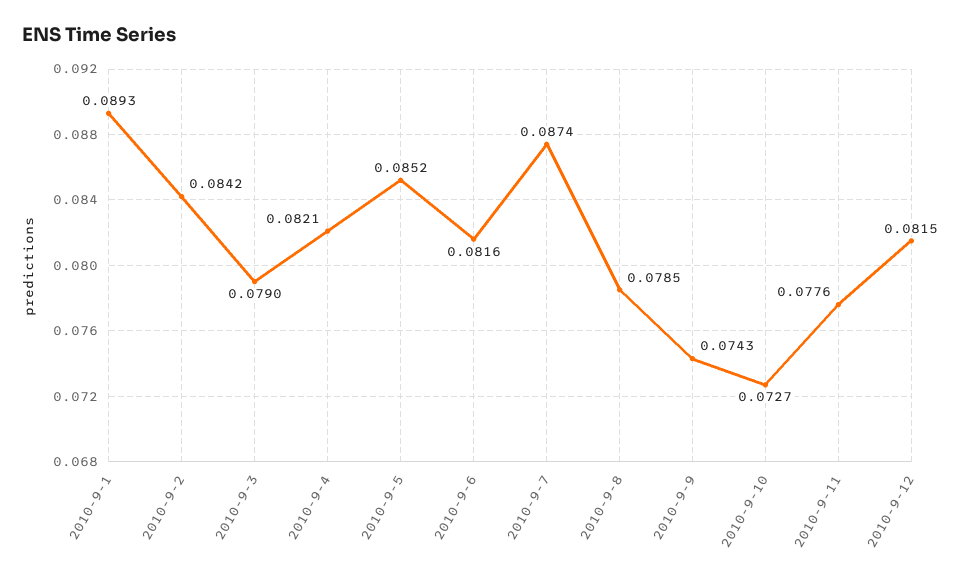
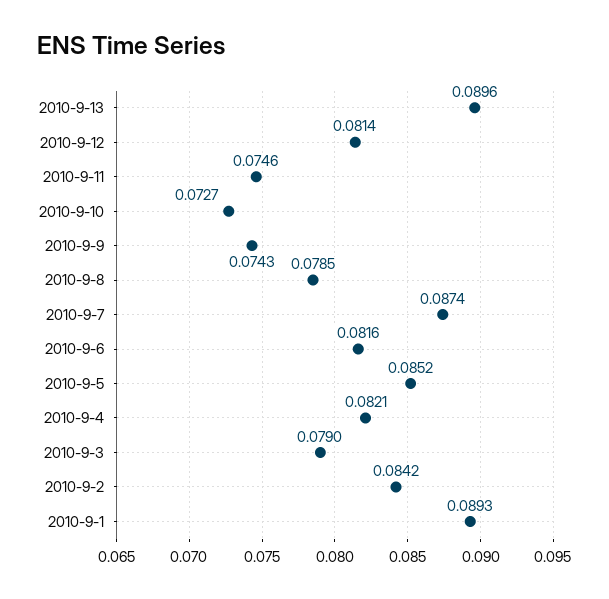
2010-9-11: 0.0776 -> 0.0746
2010-9-12: 0.0815 -> 0.0814
2010-9-13: none -> 0.0896

